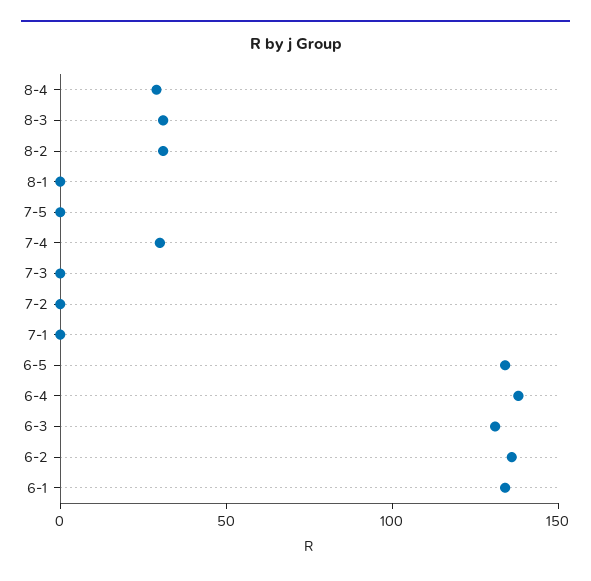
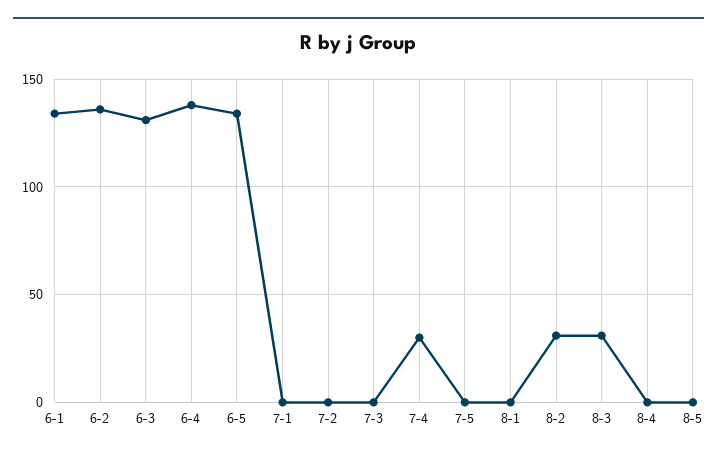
8-4: 30 -> 0
8-5: none -> 0

